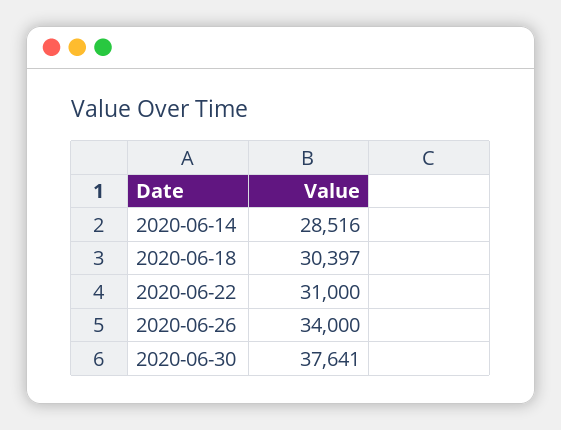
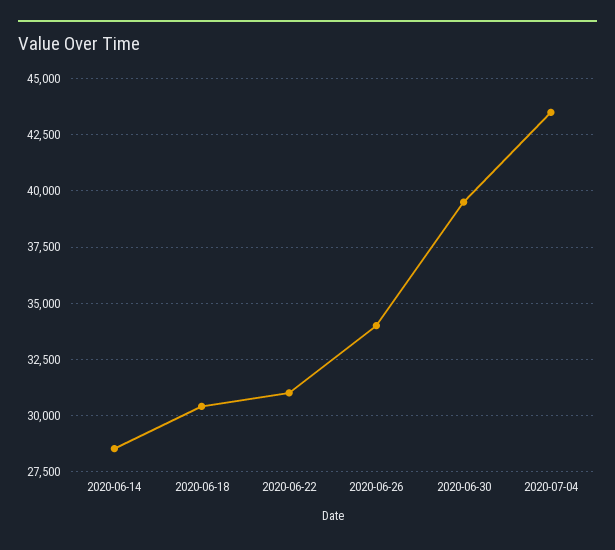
2020-06-30: 37641 -> 39500
2020-07-04: none -> 43500

